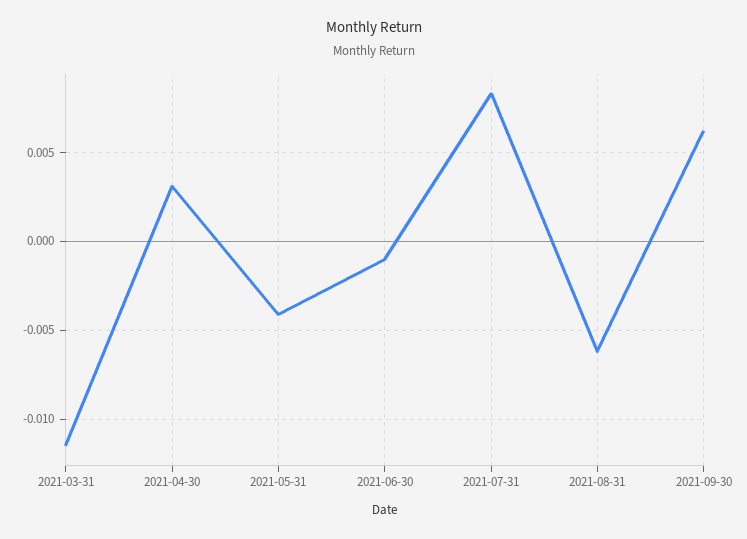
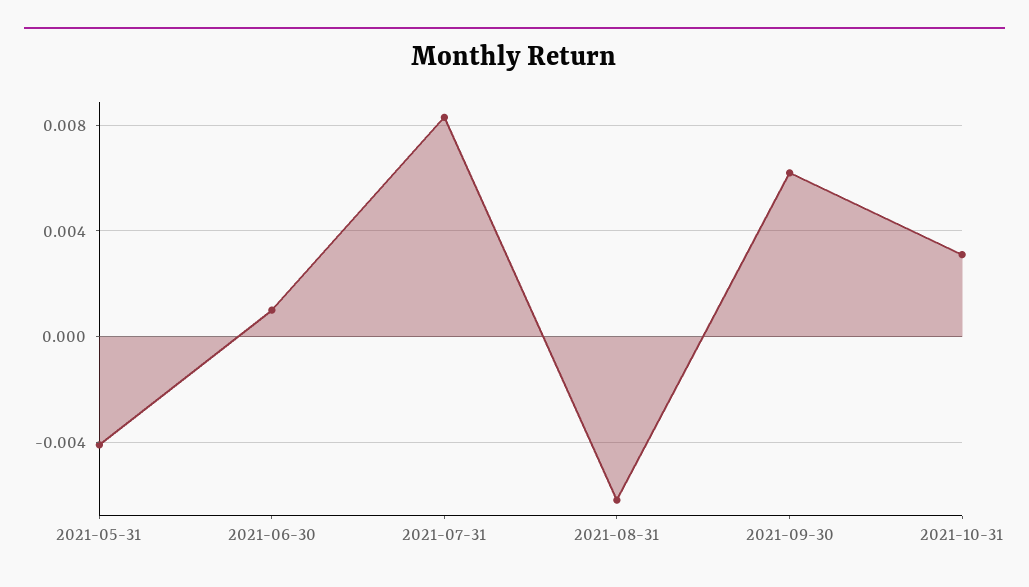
2021-03-31: -0.0115 -> none
2021-04-30: 0.003 -> none
2021-06-30: -0.001 -> 0.001
2021-10-31: none -> 0.003

